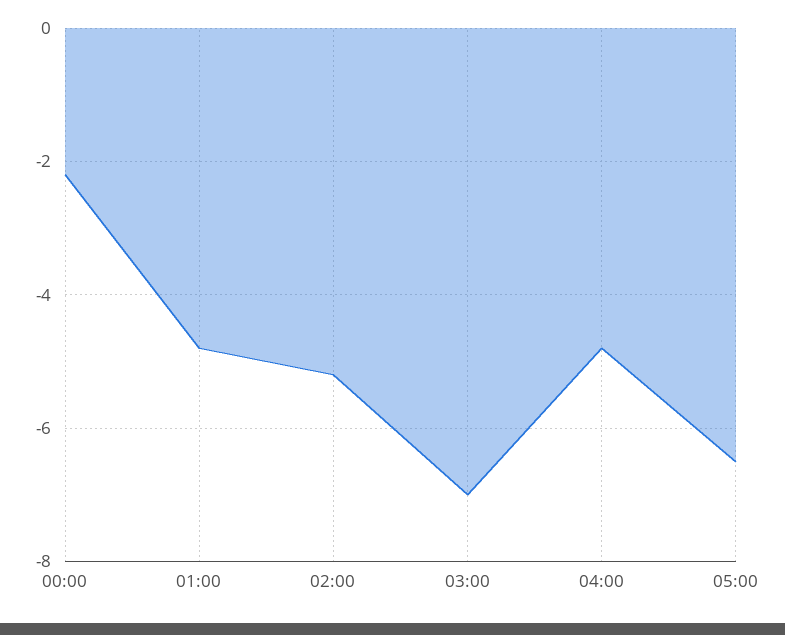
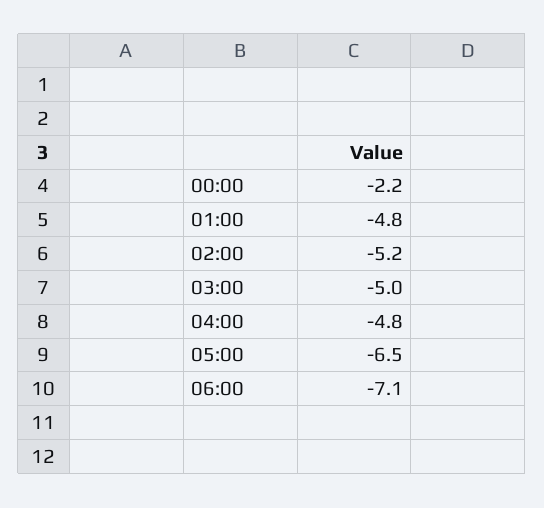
03:00: -7 -> -5
06:00: none -> -7.1

